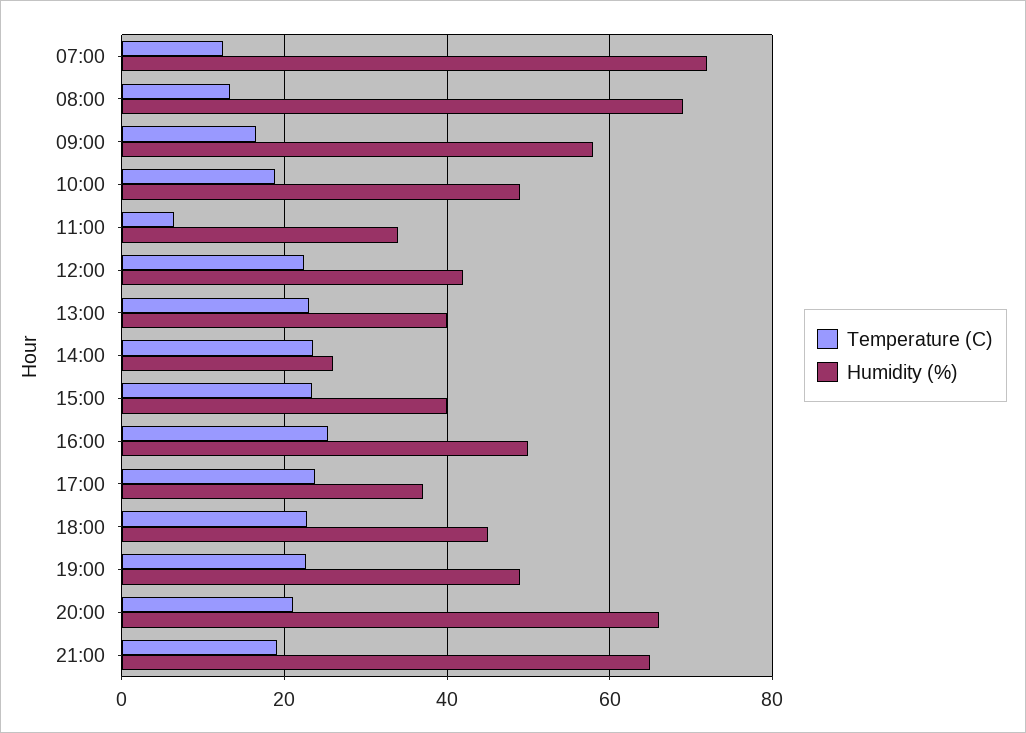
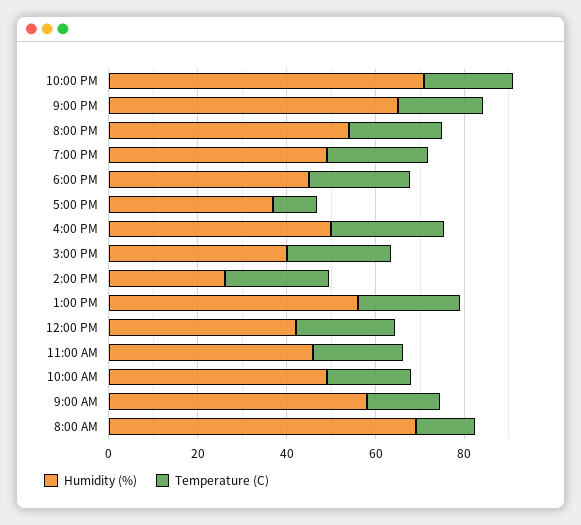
Temperature (C), 07:00: 12 -> none
Humidity (%), 07:00: 72 -> none
Temperature (C), 11:00: 6 -> 20
Humidity (%), 11:00: 34 -> 45
Humidity (%), 13:00: 40 -> 55
Temperature (C), 17:00: 24 -> 10
Humidity (%), 20:00: 66 -> 55
Humidity (%), 10:00 PM: none -> 70
Temperature (C), 10:00 PM: none -> 20

